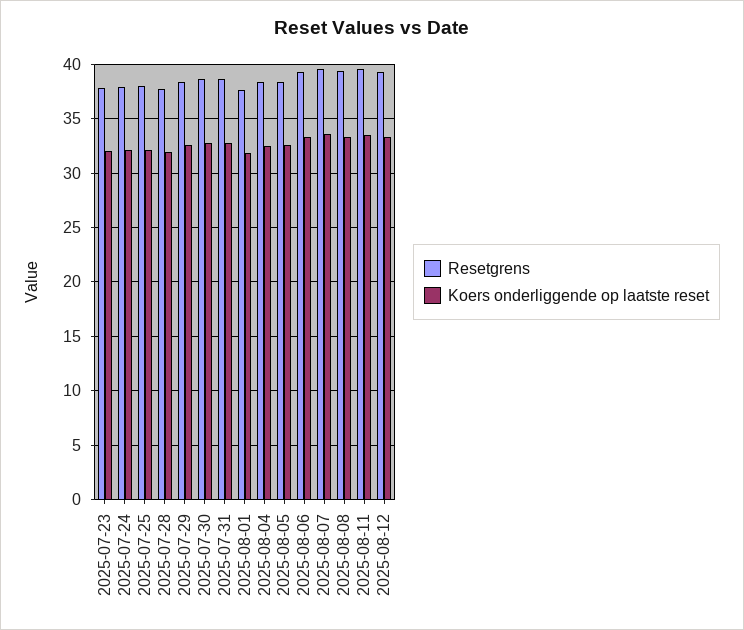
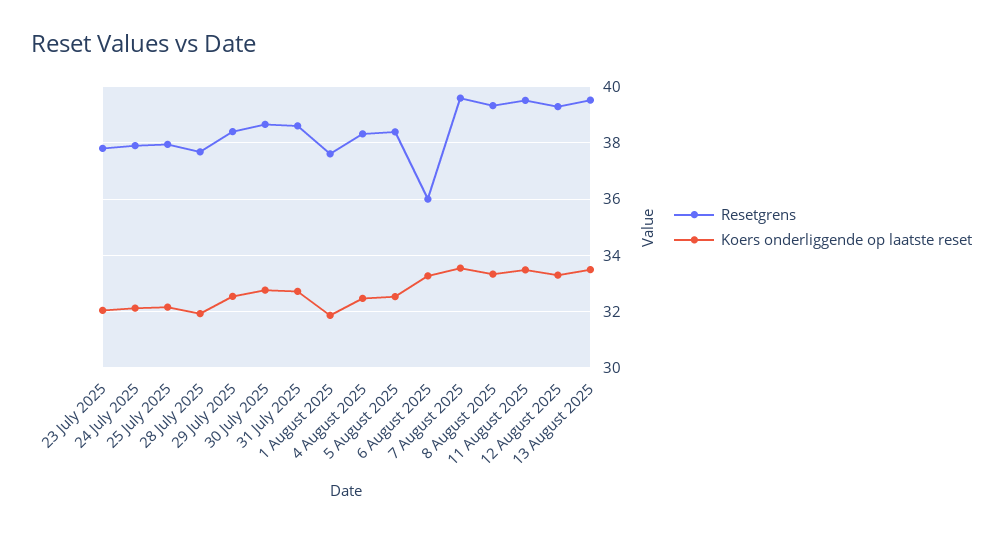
Resetgrens, 2025-08-06: 39 -> 36
Resetgrens, 13 August 2025: none -> 39.5
Koers onderliggende op laatste reset, 13 August 2025: none -> 33.5

